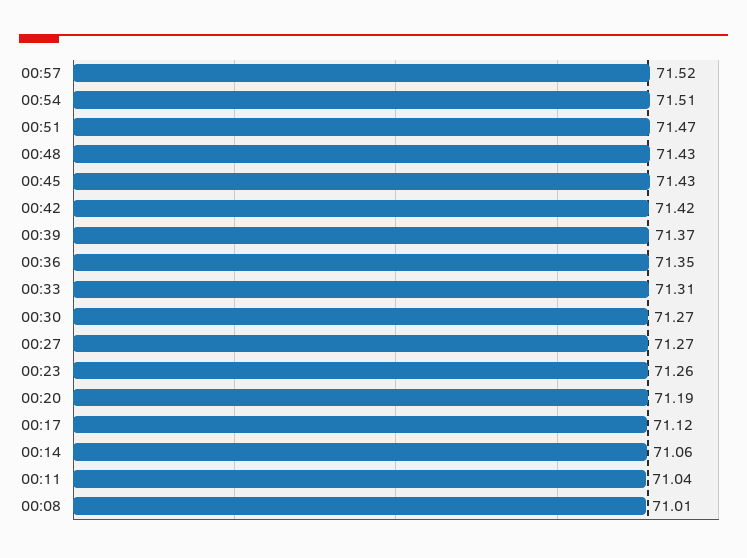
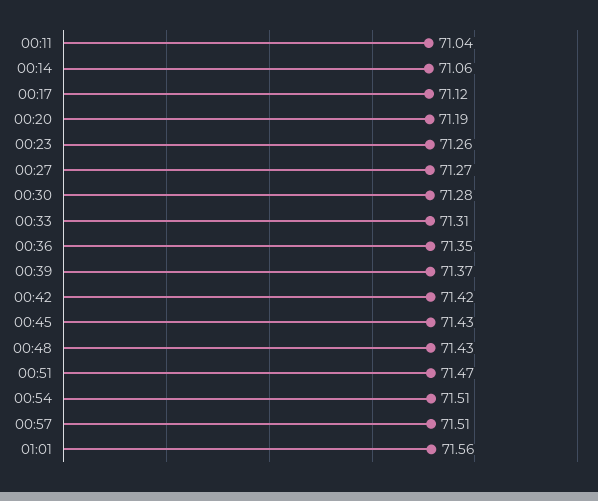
00:57: 71.52 -> 71.51
00:30: 71.27 -> 71.28
00:08: 71.01 -> none
01:01: none -> 71.56

